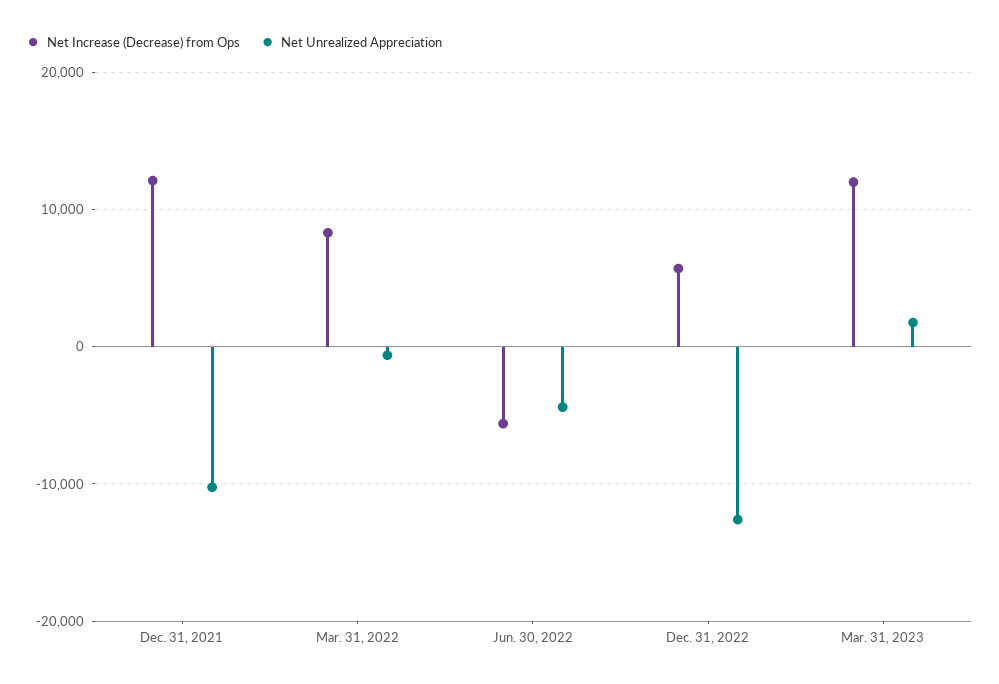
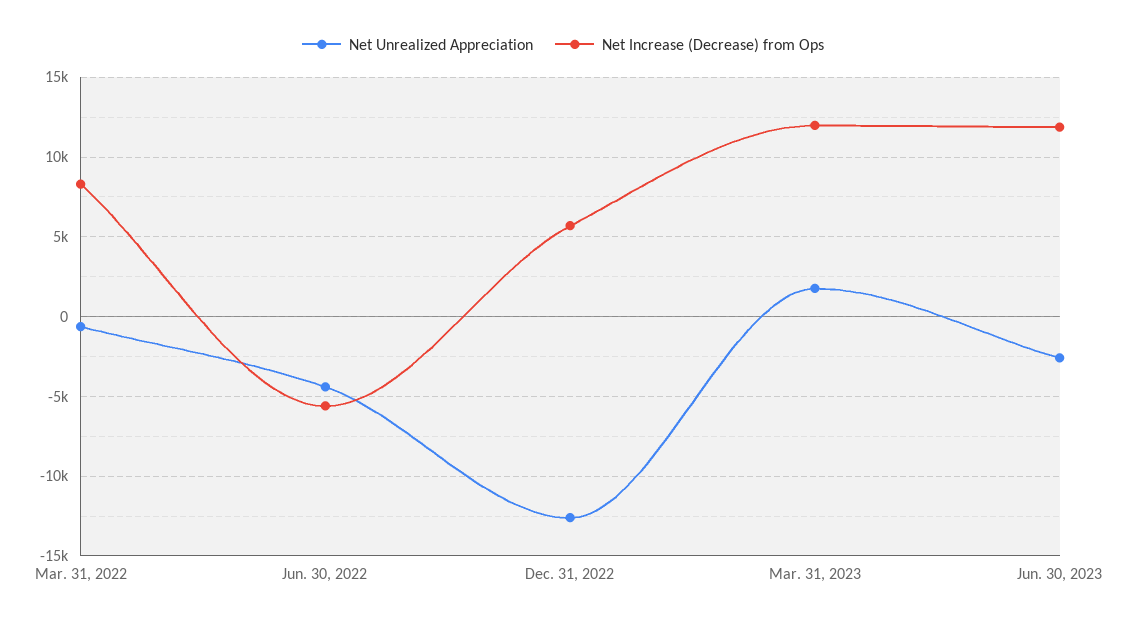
Net Increase (Decrease) from Ops, Dec. 31, 2021: 12000 -> none
Net Unrealized Appreciation, Dec. 31, 2021: -10000 -> none
Net Unrealized Appreciation, Jun. 30, 2023: none -> -2500
Net Increase (Decrease) from Ops, Jun. 30, 2023: none -> 12000

